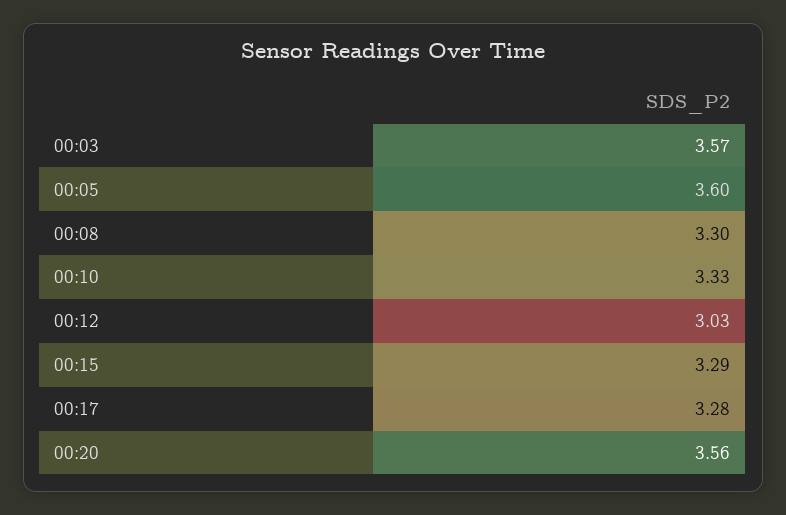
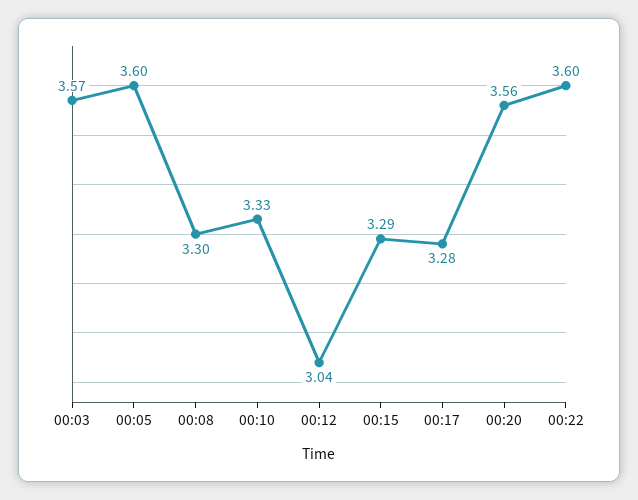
00:12: 3.03 -> 3.04
00:22: none -> 3.6

